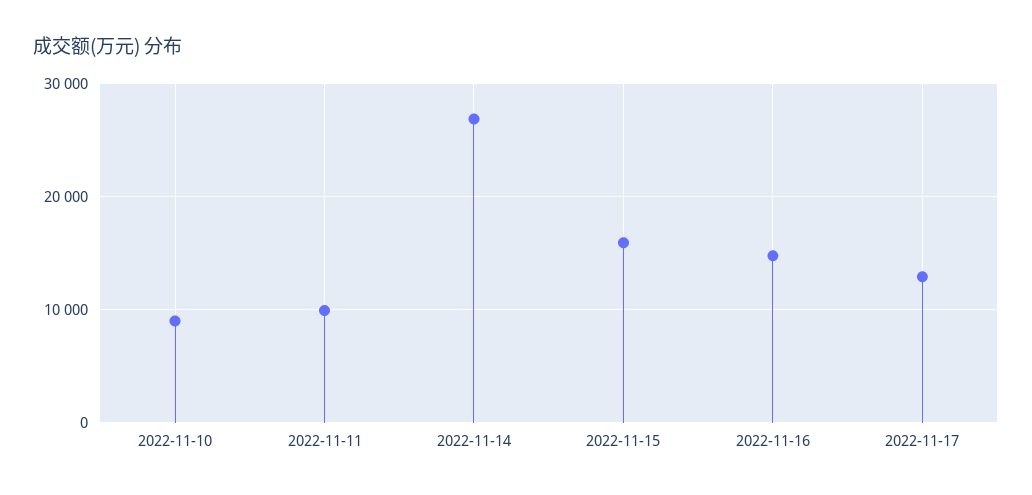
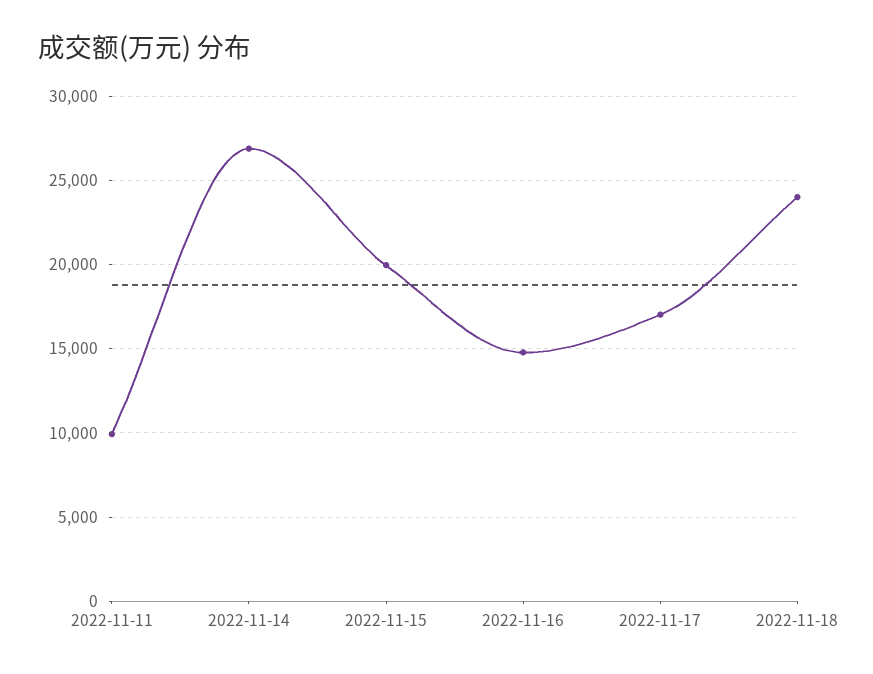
2022-11-10: 9000 -> none
2022-11-15: 16000 -> 20000
2022-11-17: 13000 -> 17000
2022-11-18: none -> 24000

